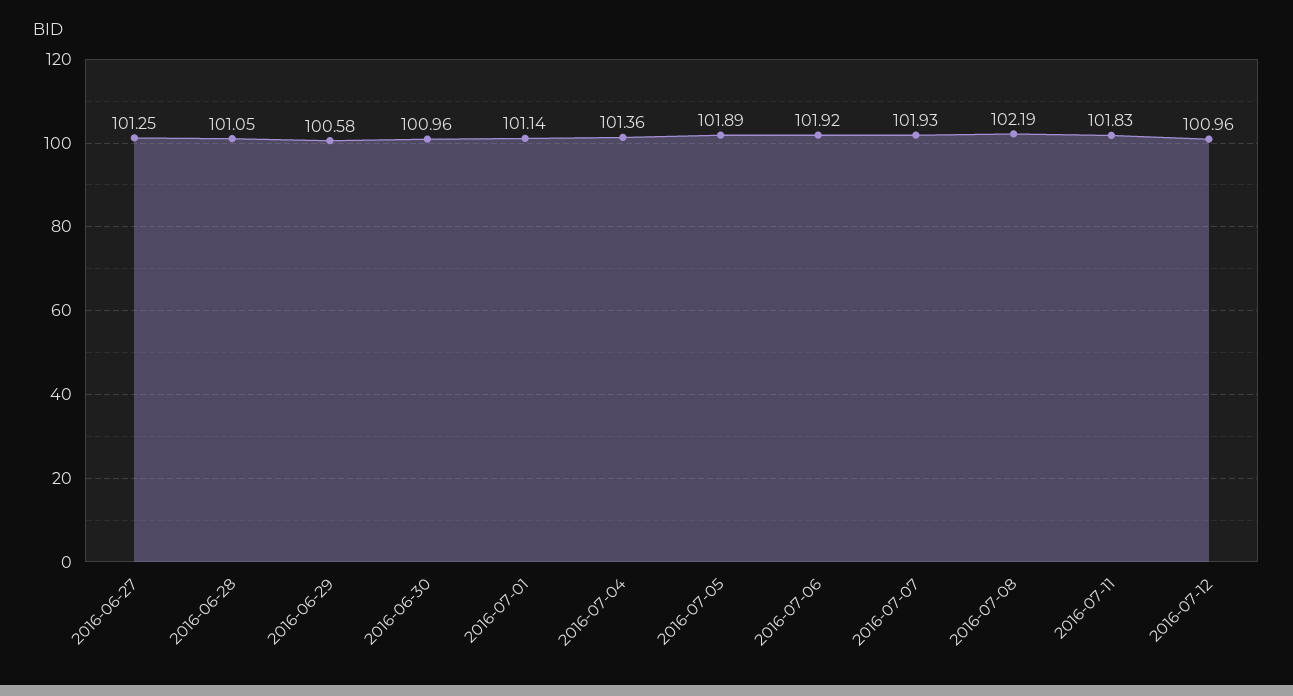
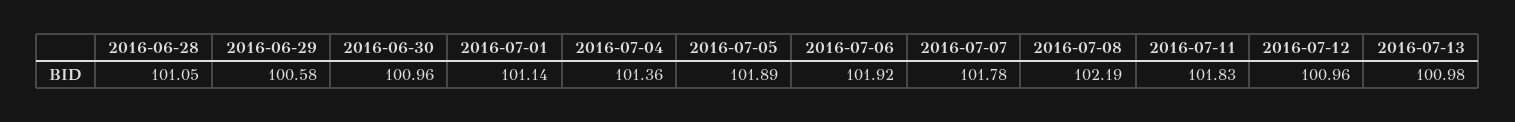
2016-06-27: 101.25 -> none
2016-07-07: 101.93 -> 101.78
2016-07-13: none -> 100.98

